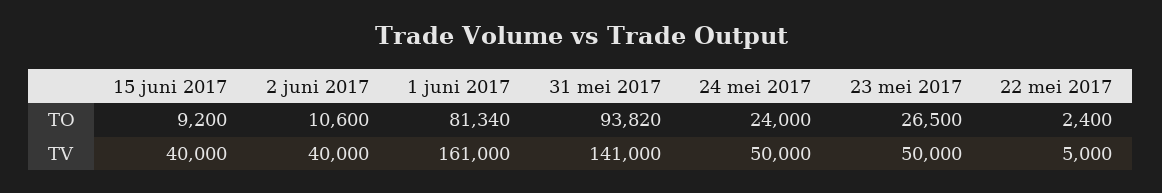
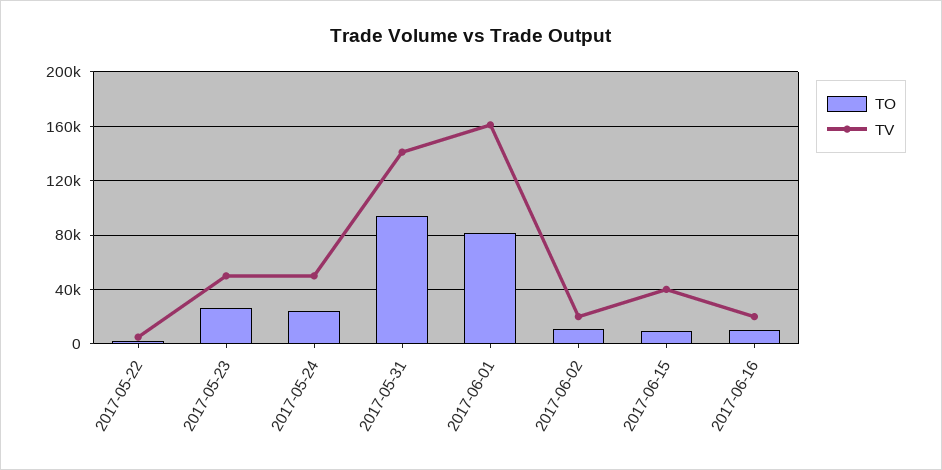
TV, 2 juni 2017: 40000 -> 20000
TO, 2017-06-16: none -> 10000
TV, 2017-06-16: none -> 20000

